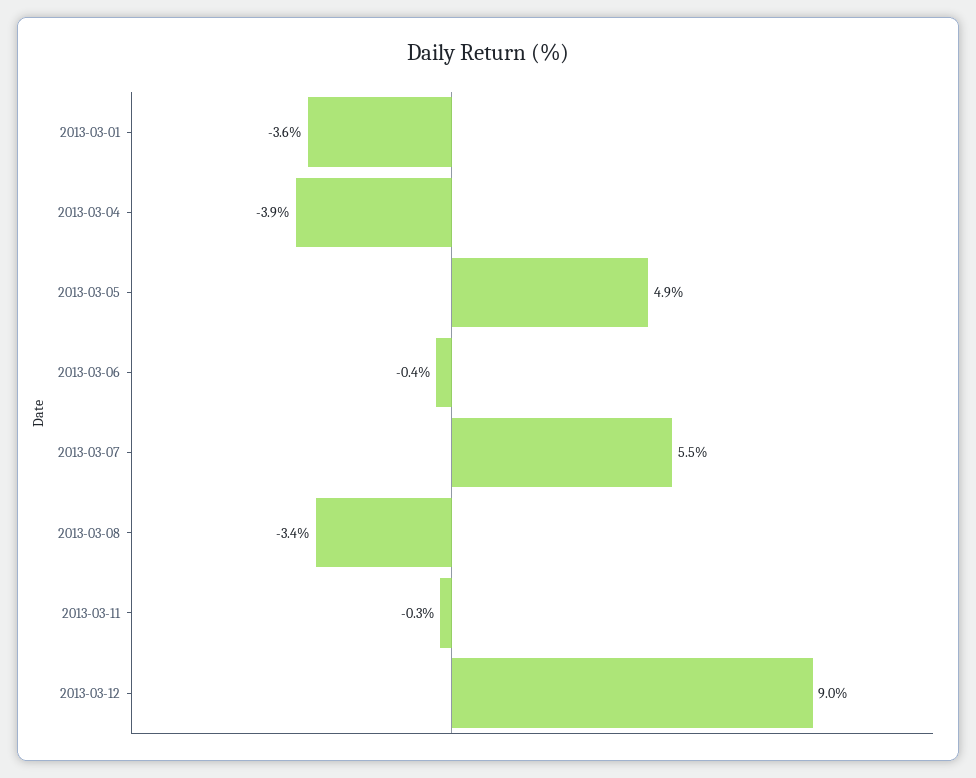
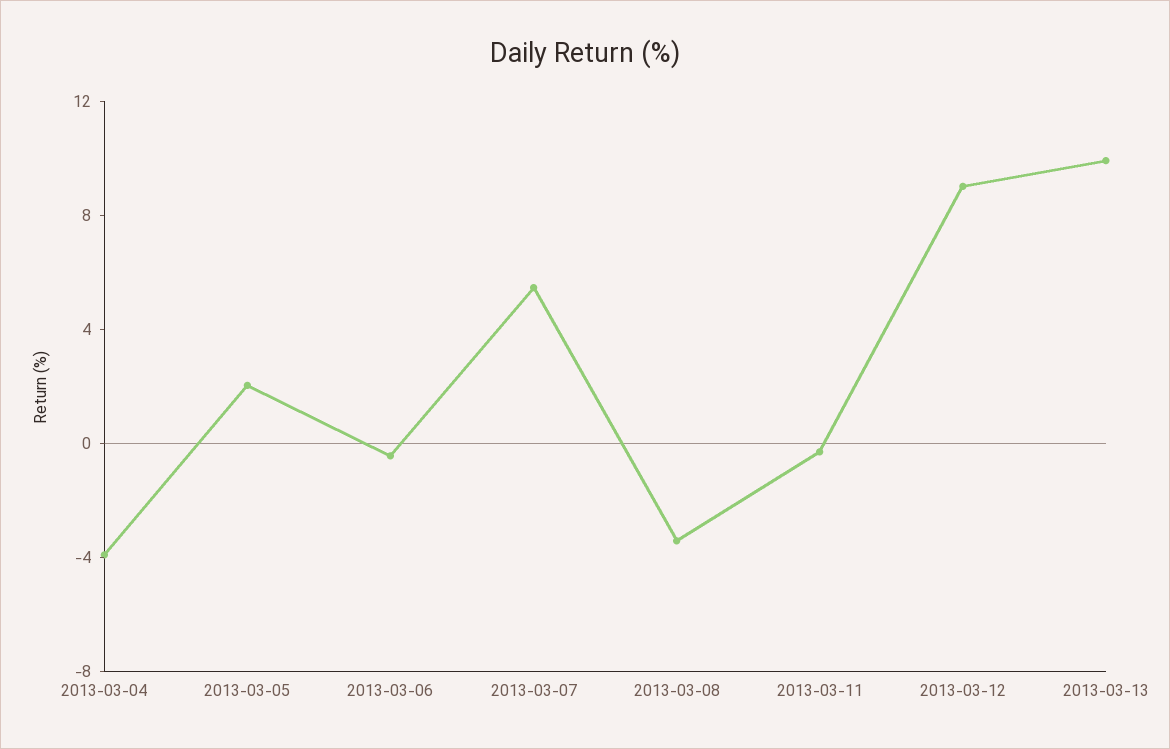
2013-03-01: -3.6 -> none
2013-03-05: 4.9 -> 2
2013-03-13: none -> 10

